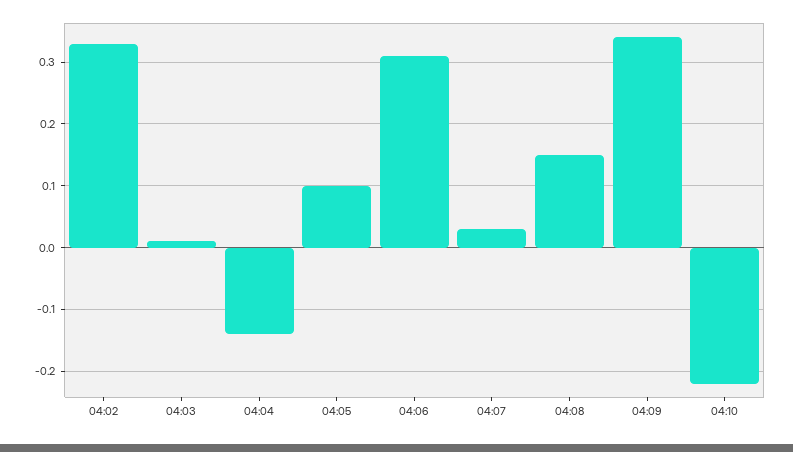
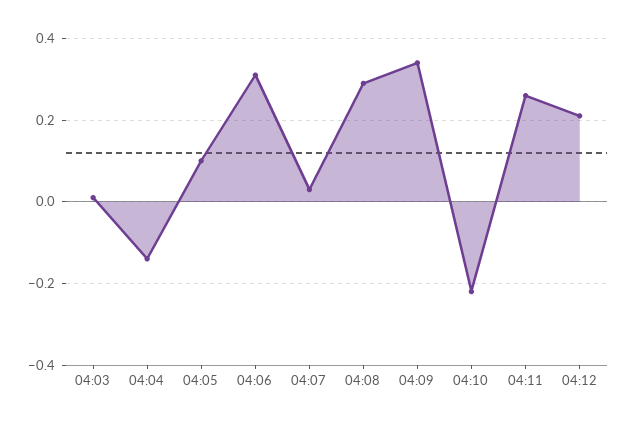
04:02: 0.33 -> none
04:08: 0.15 -> 0.3
04:11: none -> 0.25
04:12: none -> 0.2

